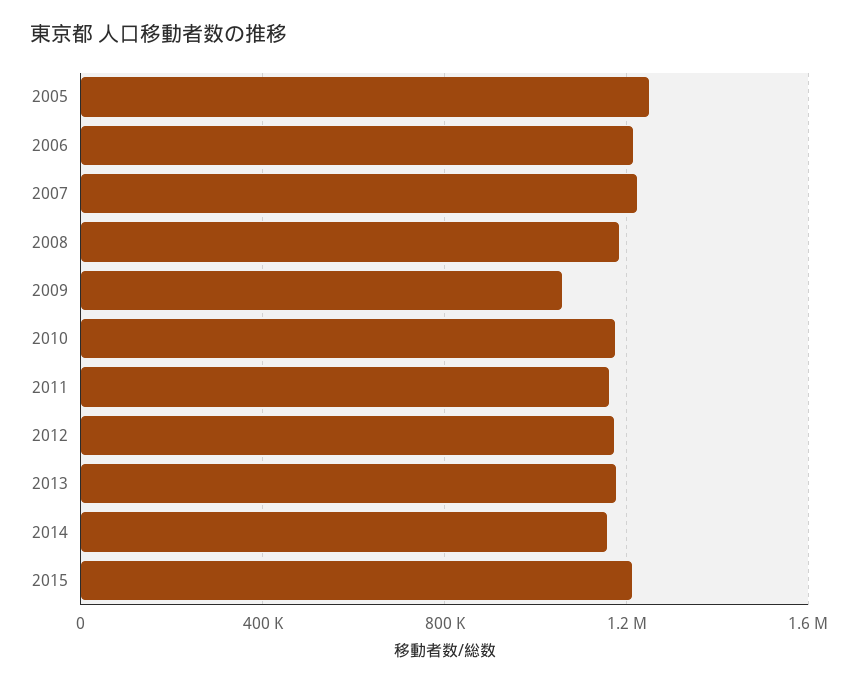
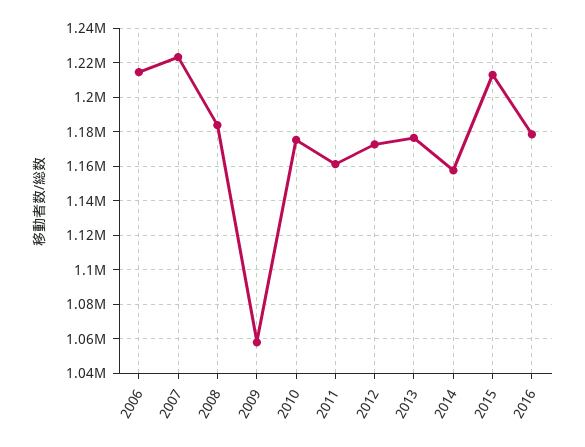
2005: 1250000 -> none
2016: none -> 1180000

